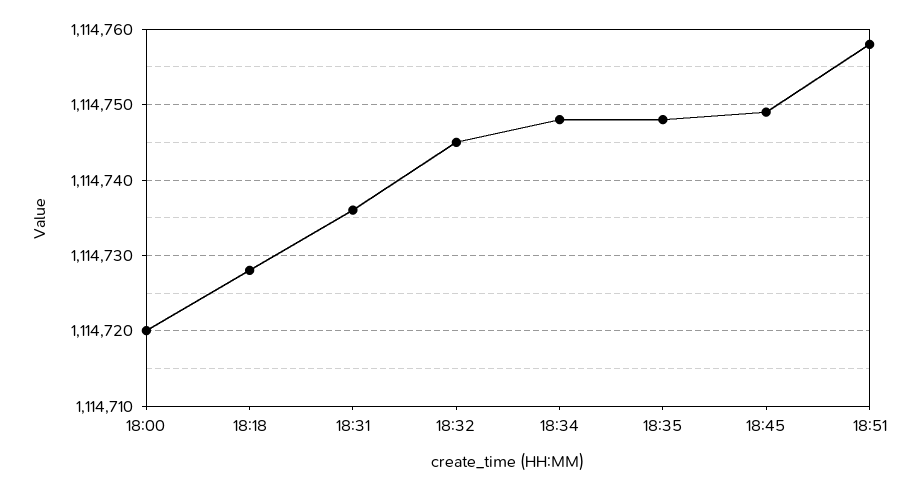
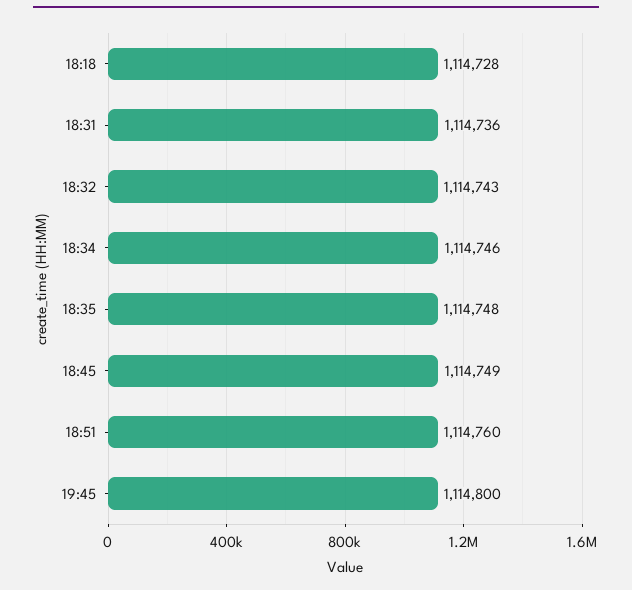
18:00: 1114720 -> none
18:32: 1114745 -> 1114743
18:34: 1114748 -> 1114746
18:51: 1114758 -> 1114760
19:45: none -> 1114800

